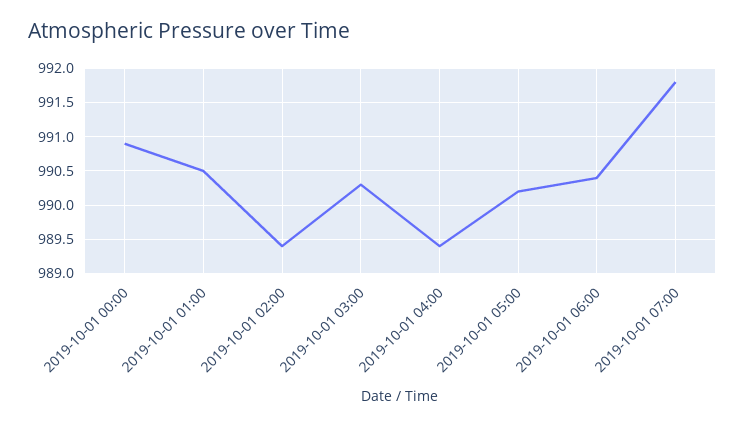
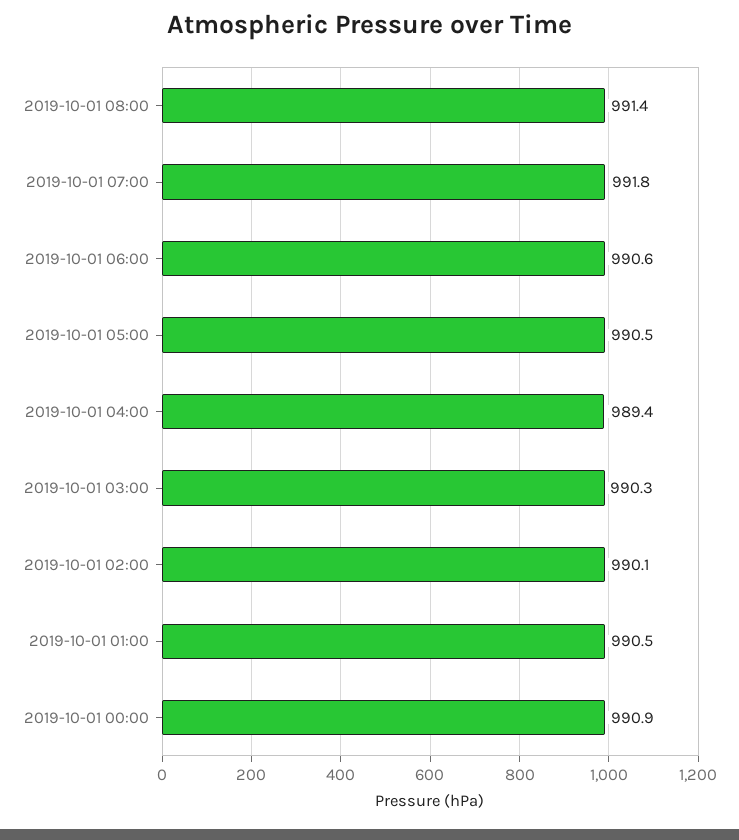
2019-10-01 02:00: 989.4 -> 990.1
2019-10-01 05:00: 990.2 -> 990.5
2019-10-01 06:00: 990.4 -> 990.6
2019-10-01 08:00: none -> 991.4

